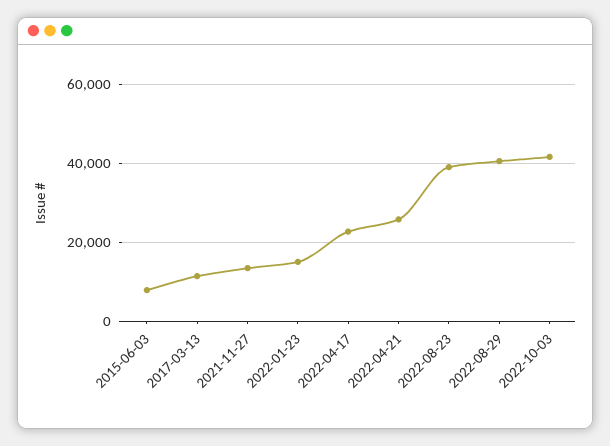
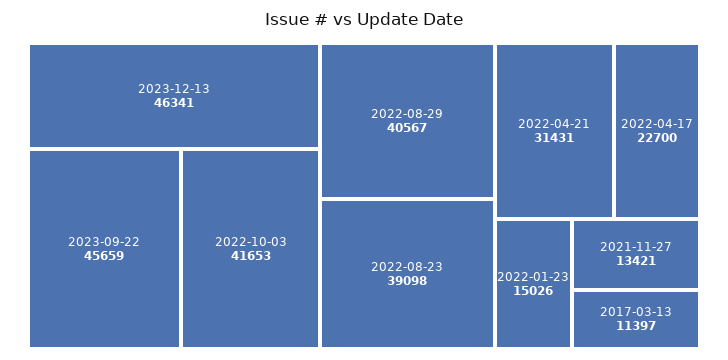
2015-06-03: 8000 -> none
2022-04-21: 26000 -> 31431
2023-12-13: none -> 46341
2023-09-22: none -> 45659

